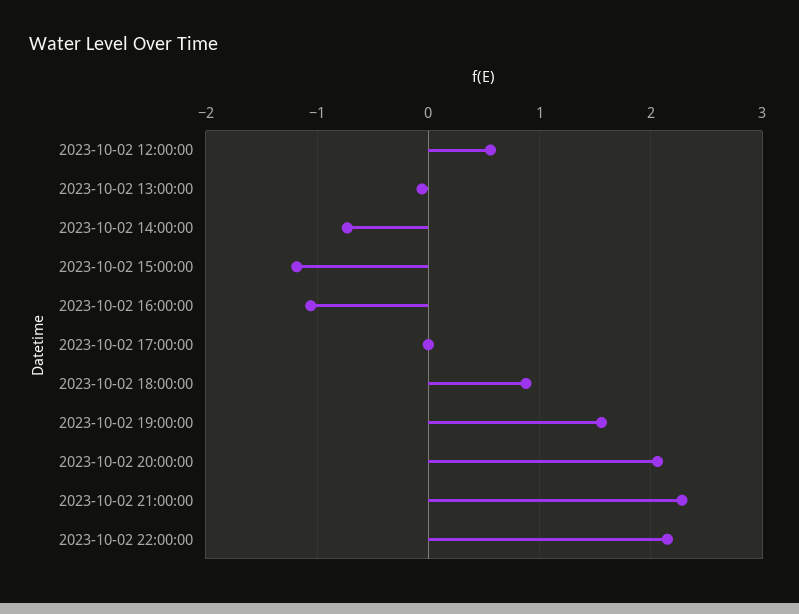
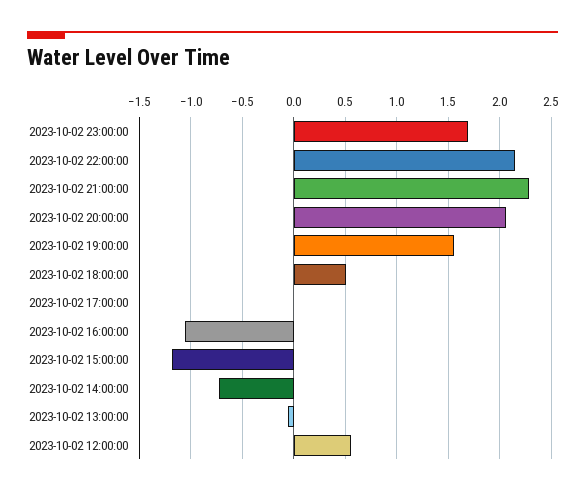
2023-10-02 18:00:00: 0.9 -> 0.5
2023-10-02 23:00:00: none -> 1.7

